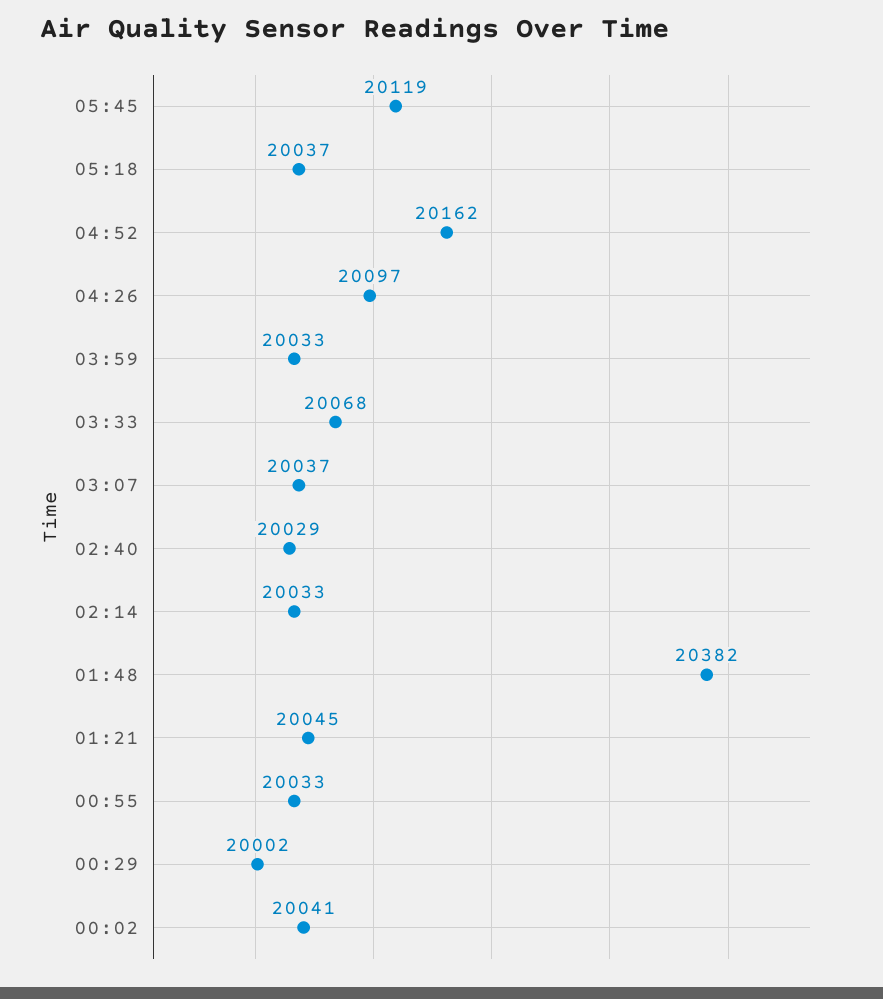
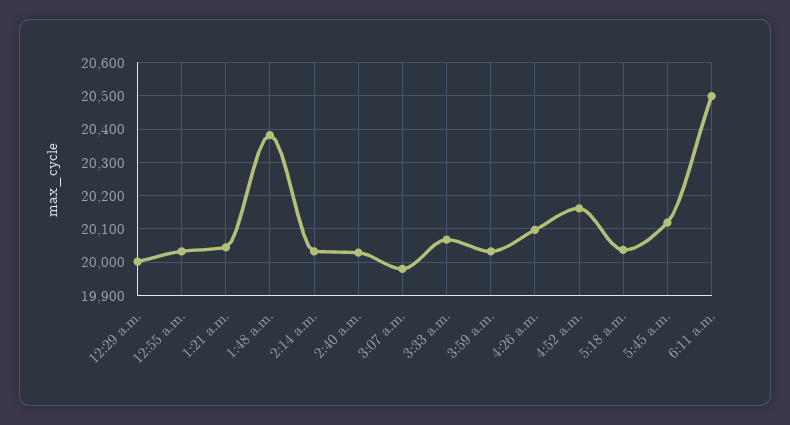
03:07: 20037 -> 19980
00:02: 20041 -> none
6:11 a.m.: none -> 20500

